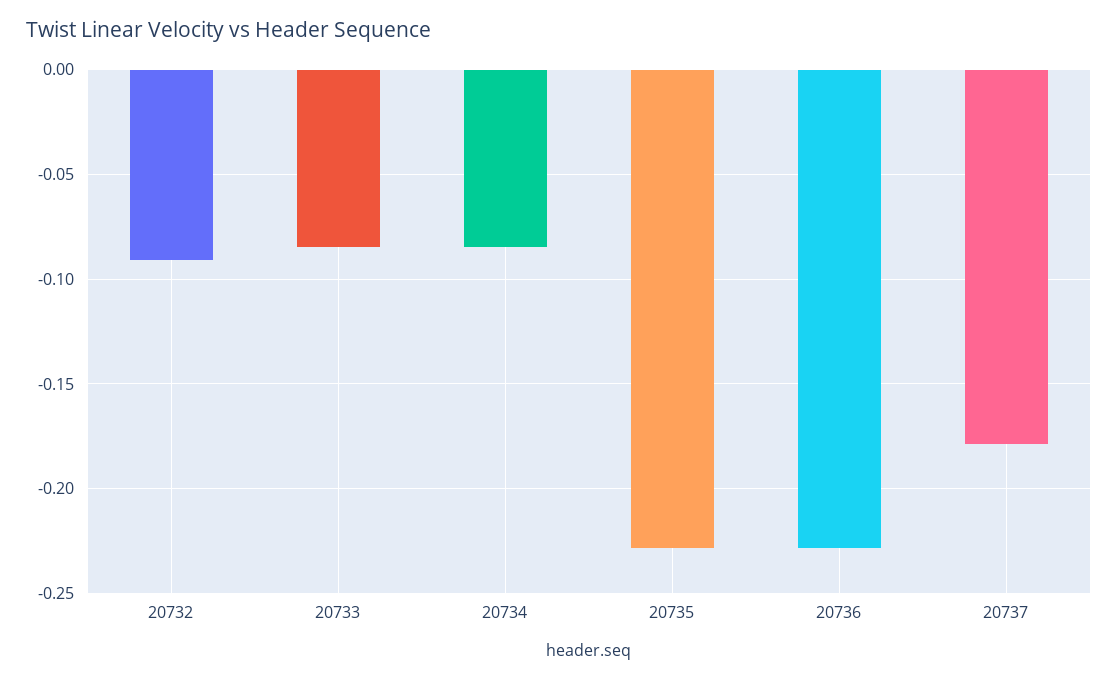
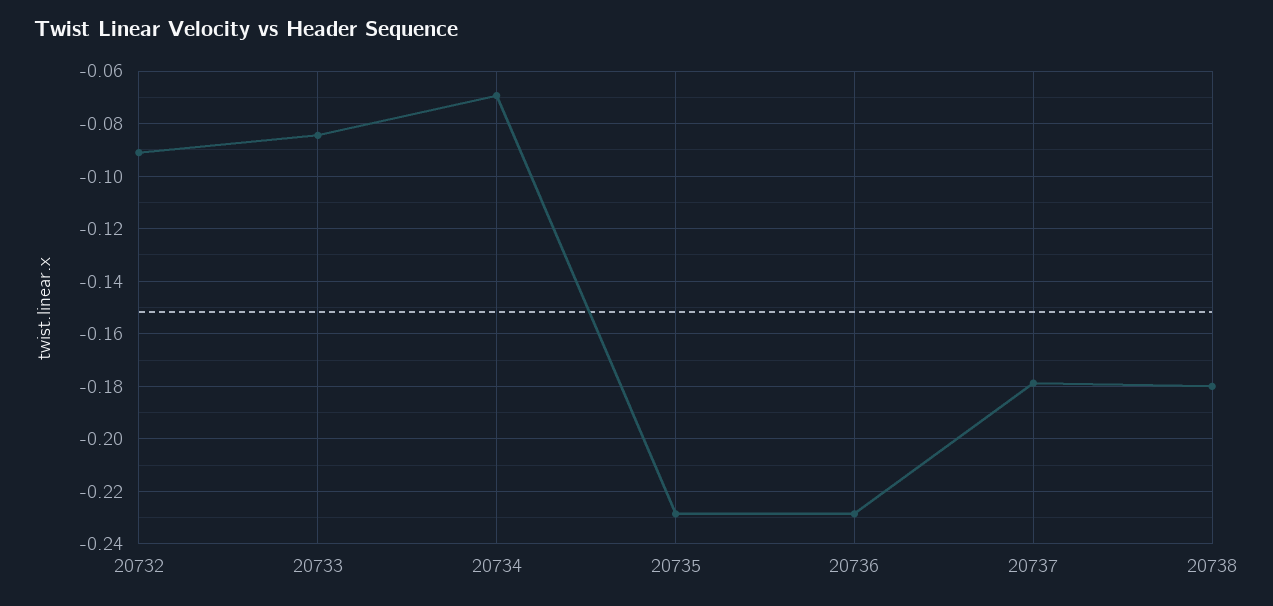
20734: -0.085 -> -0.07
20738: none -> -0.18

